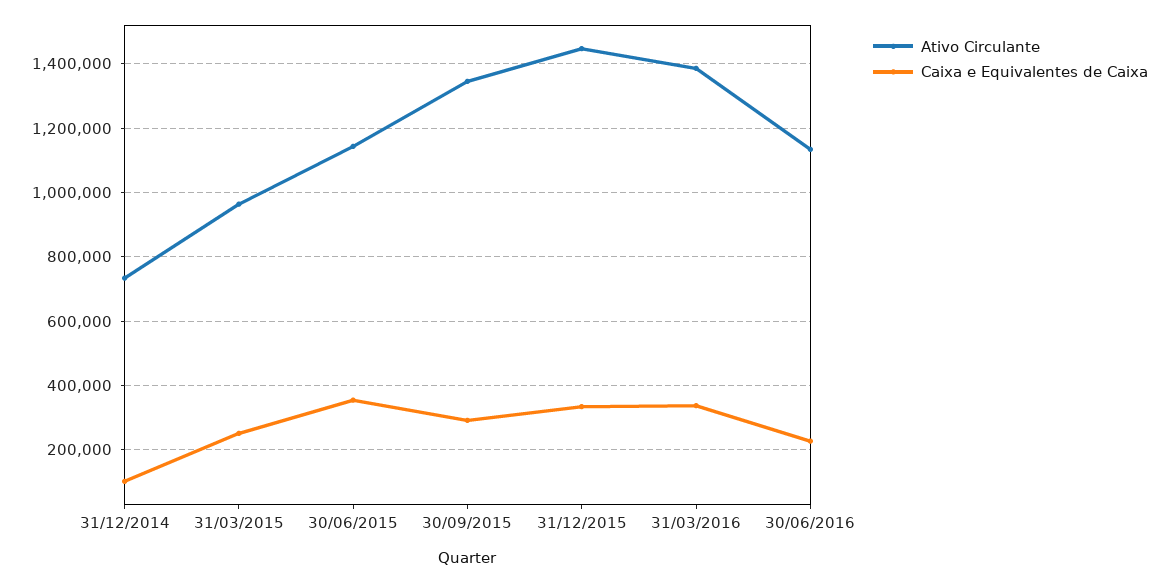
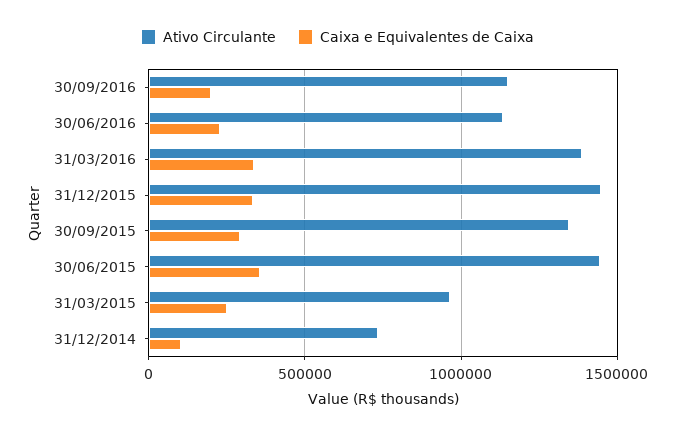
Ativo Circulante, 30/06/2015: 1140000 -> 1450000
Ativo Circulante, 30/09/2016: none -> 1150000
Caixa e Equivalentes de Caixa, 30/09/2016: none -> 200000

